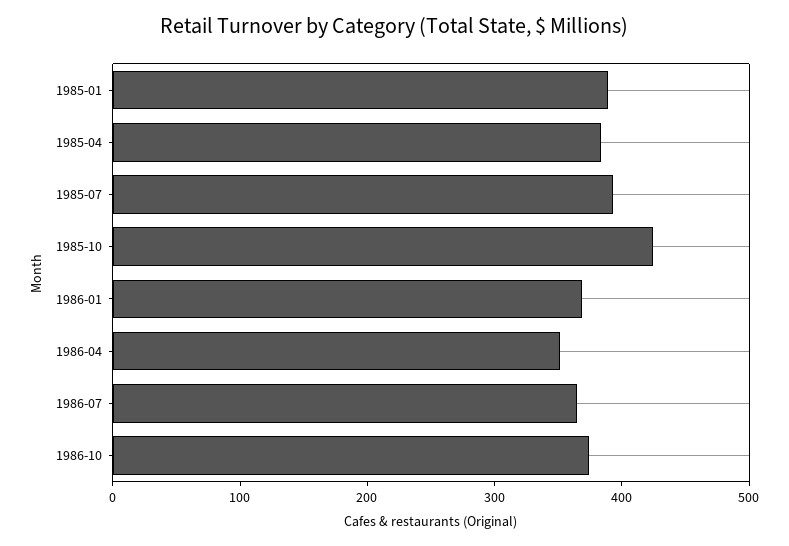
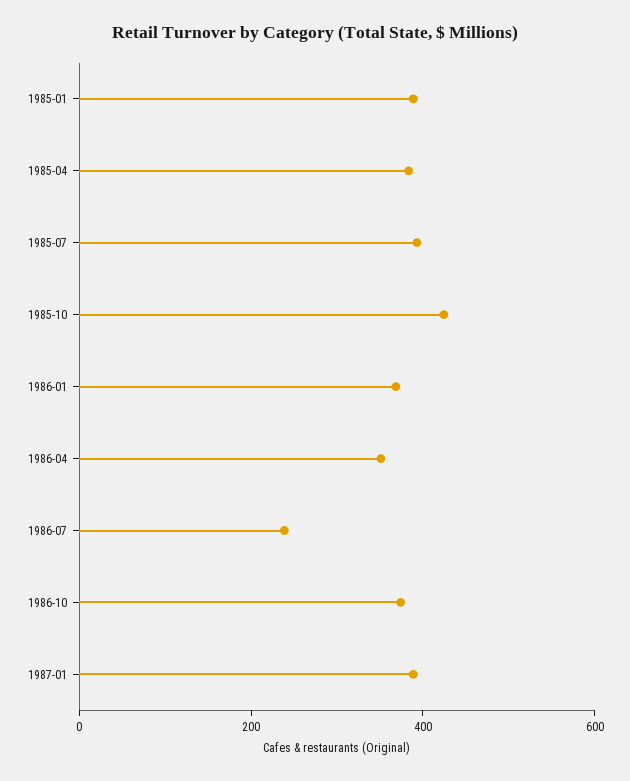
1986-07: 360 -> 250
1987-01: none -> 400

